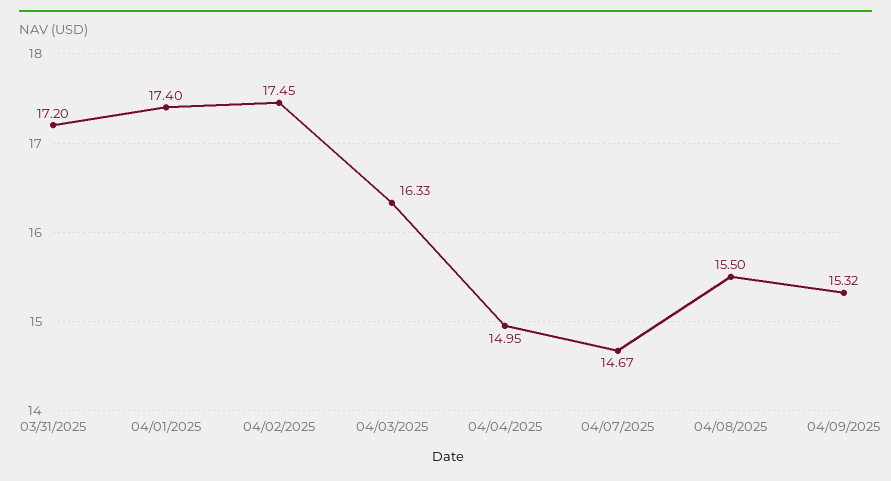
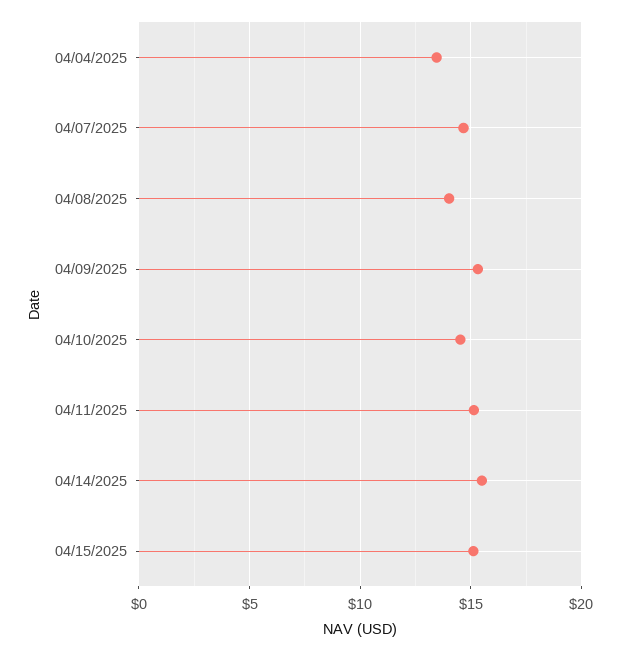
03/31/2025: 17.2 -> none
04/01/2025: 17.4 -> none
04/02/2025: 17.45 -> none
04/03/2025: 16.33 -> none
04/04/2025: 14.95 -> 13.5
04/08/2025: 15.5 -> 14
04/10/2025: none -> 14.5
04/11/2025: none -> 15
04/14/2025: none -> 15.5
04/15/2025: none -> 15

